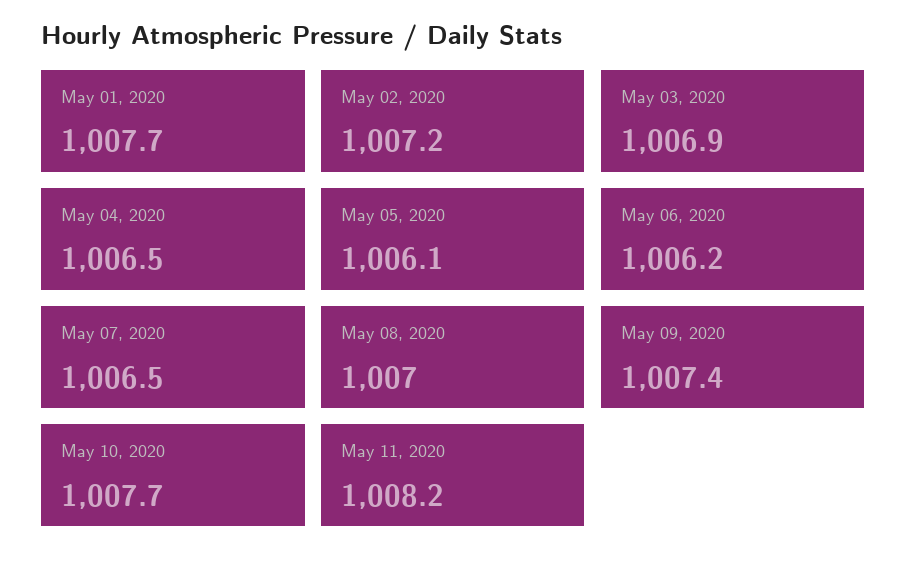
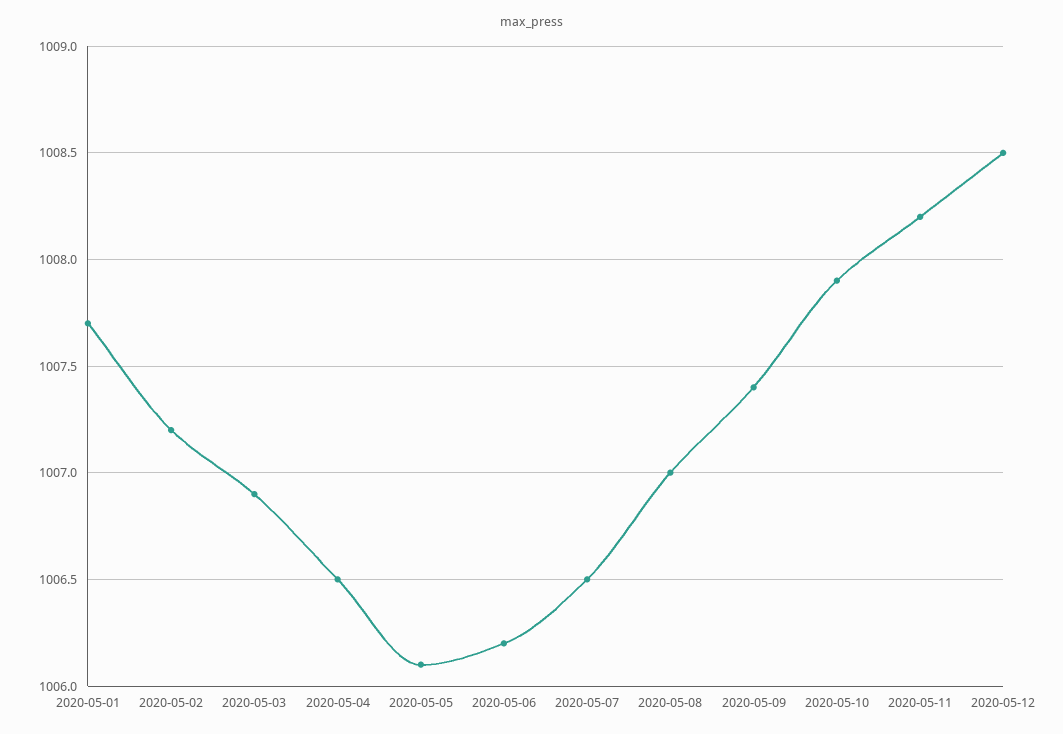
May 10, 2020: 1007.7 -> 1007.9
2020-05-12: none -> 1008.5

